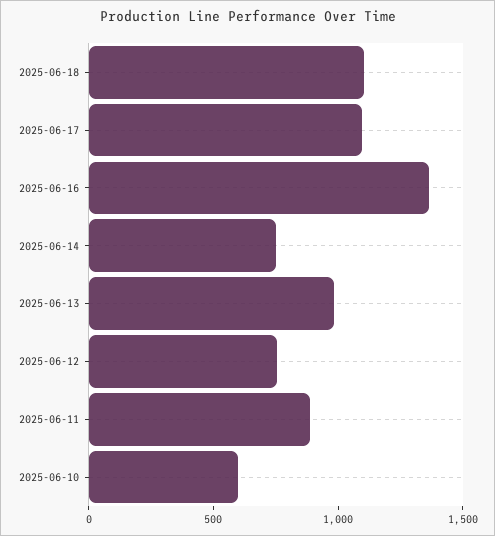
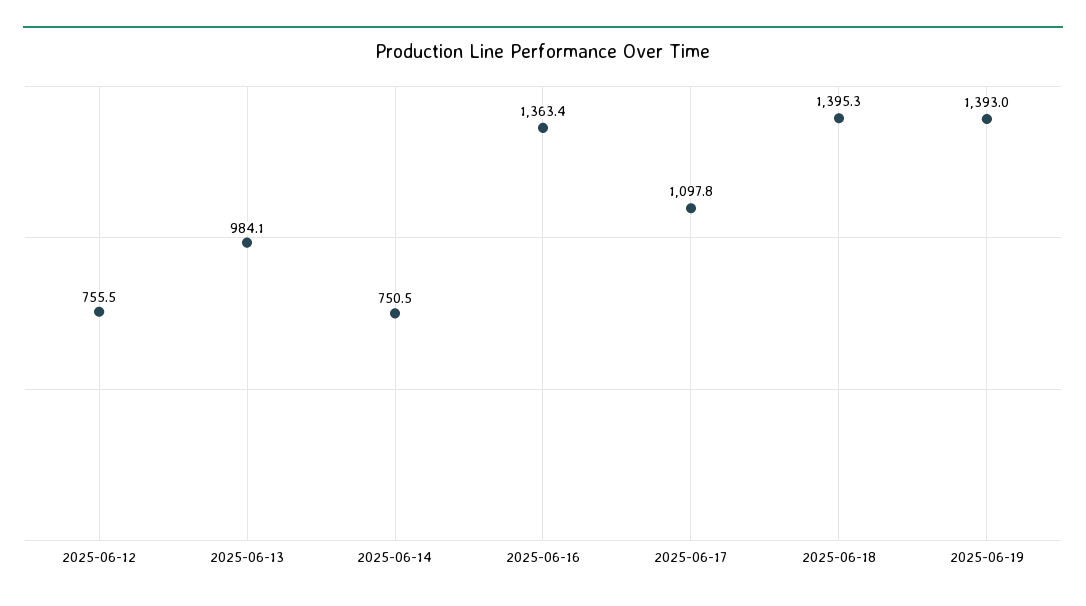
2025-06-18: 1100 -> 1395.3
2025-06-11: 900 -> none
2025-06-10: 600 -> none
2025-06-19: none -> 1393

